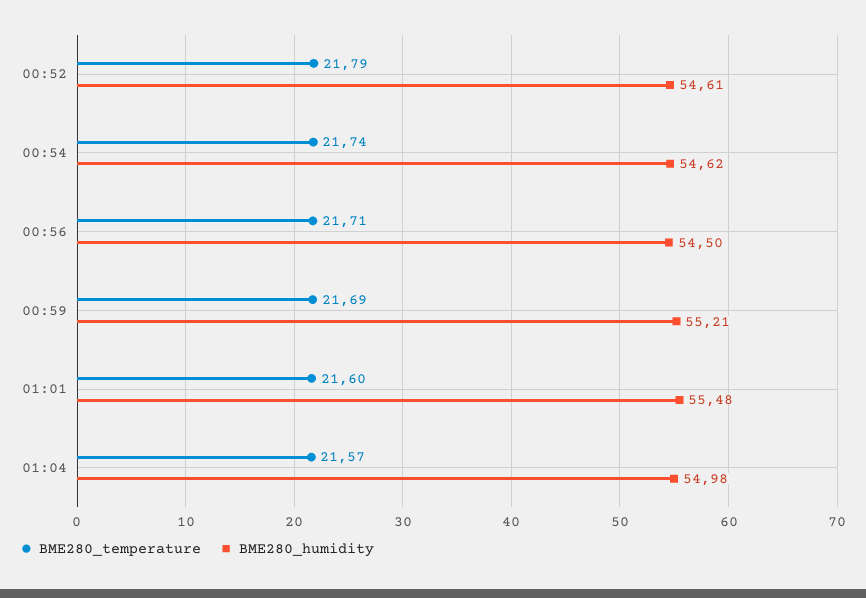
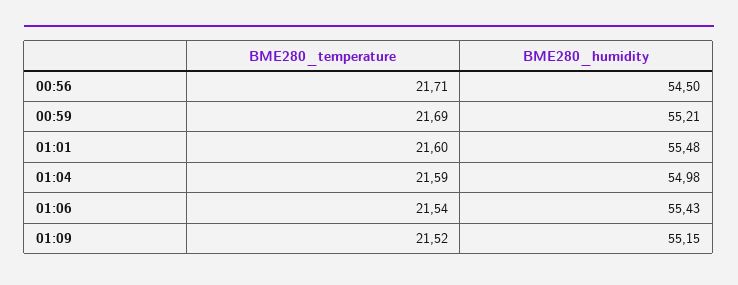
BME280_temperature, 00:52: 21.79 -> none
BME280_humidity, 00:52: 54.61 -> none
BME280_temperature, 00:54: 21.74 -> none
BME280_humidity, 00:54: 54.62 -> none
BME280_temperature, 01:04: 21.57 -> 21.59
BME280_temperature, 01:06: none -> 21.54
BME280_humidity, 01:06: none -> 55.43
BME280_temperature, 01:09: none -> 21.52
BME280_humidity, 01:09: none -> 55.15

